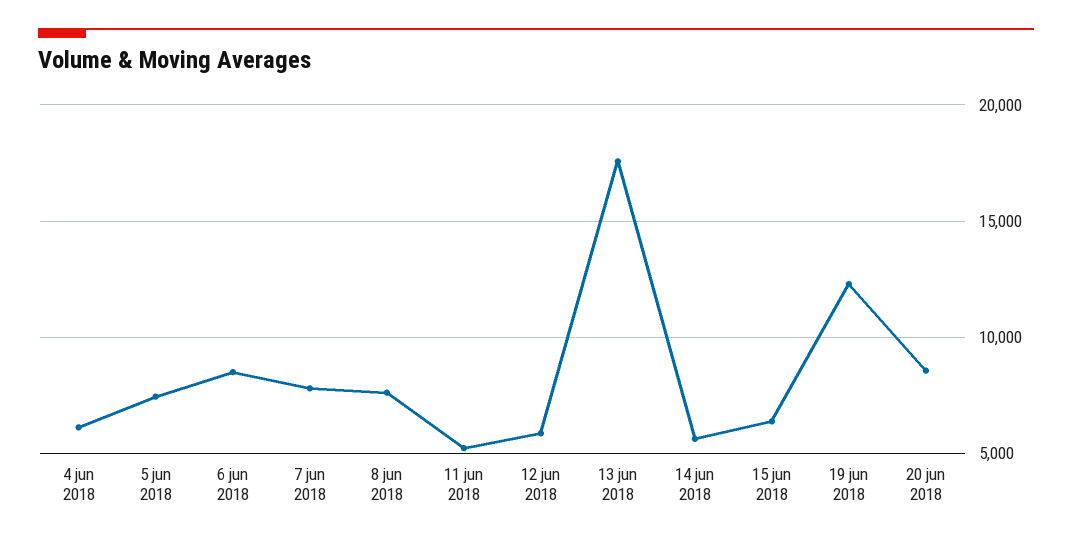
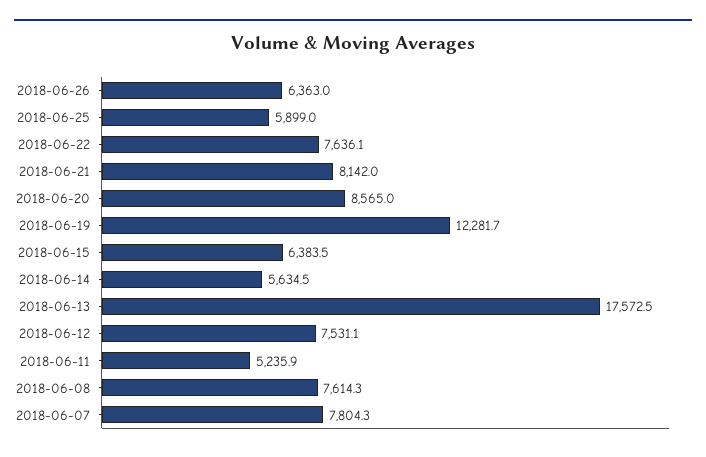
4 jun 2018: 6000 -> none
5 jun 2018: 7500 -> none
6 jun 2018: 8500 -> none
12 jun 2018: 6000 -> 7531.1
2018-06-26: none -> 6363
2018-06-25: none -> 5899
2018-06-22: none -> 7636.1
2018-06-21: none -> 8142

